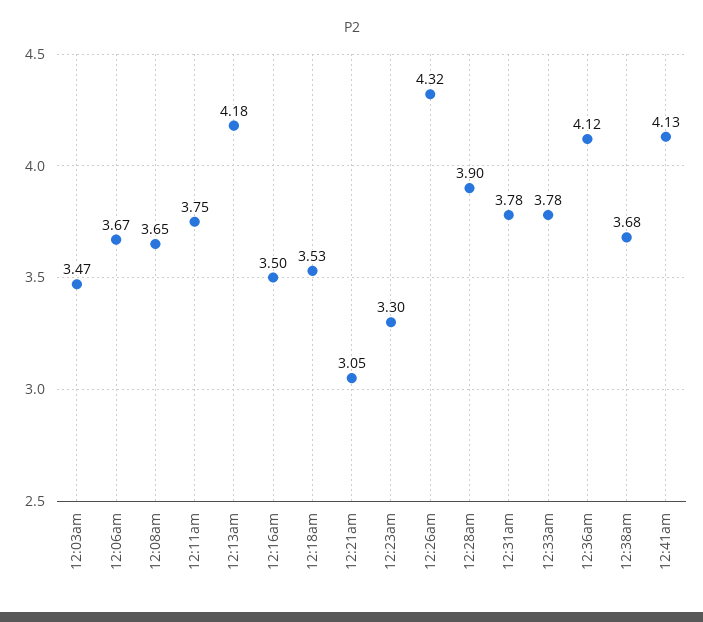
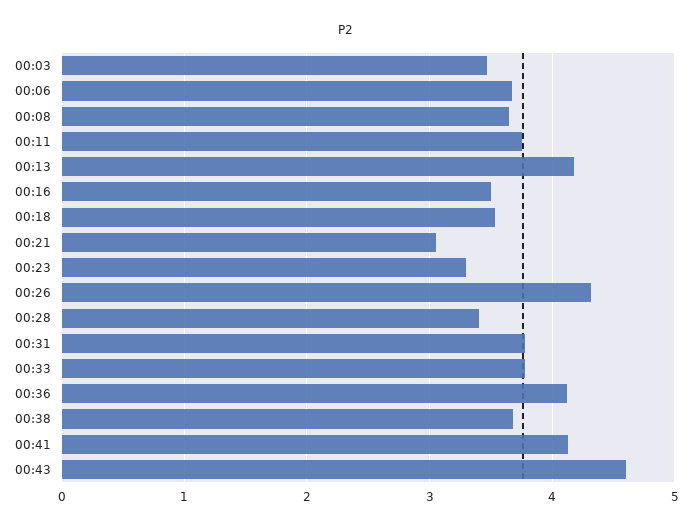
12:28am: 3.9 -> 3.4
00:43: none -> 4.6

